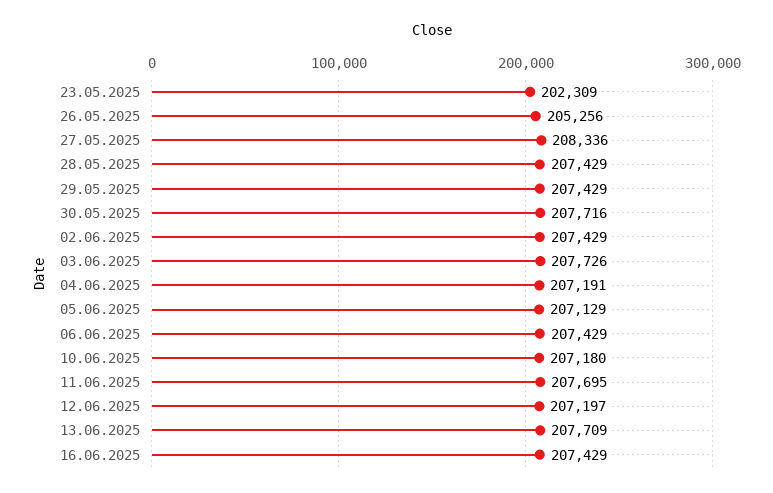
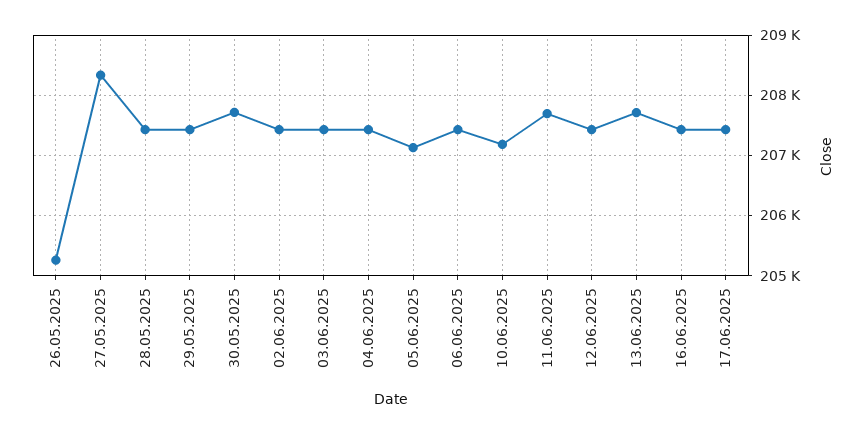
23.05.2025: 202309 -> none
03.06.2025: 207726 -> 207400
04.06.2025: 207191 -> 207400
12.06.2025: 207197 -> 207400
17.06.2025: none -> 207400

